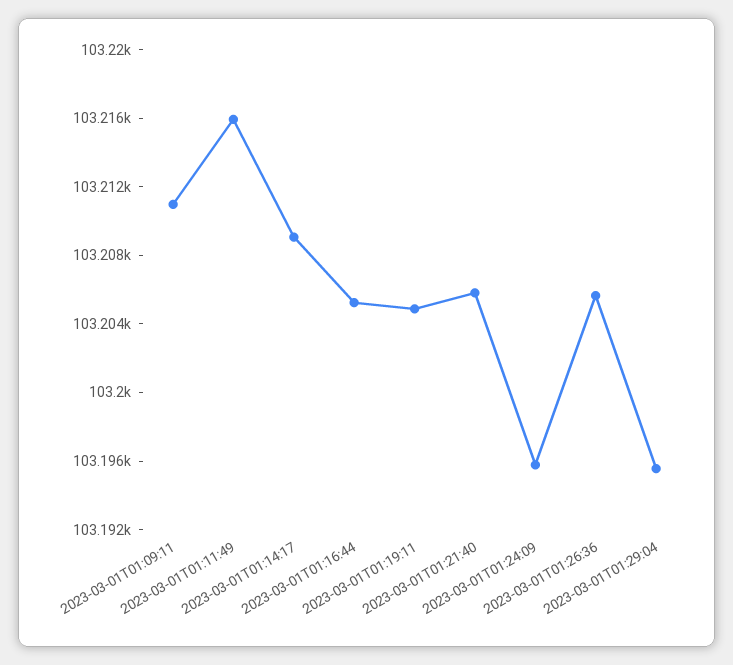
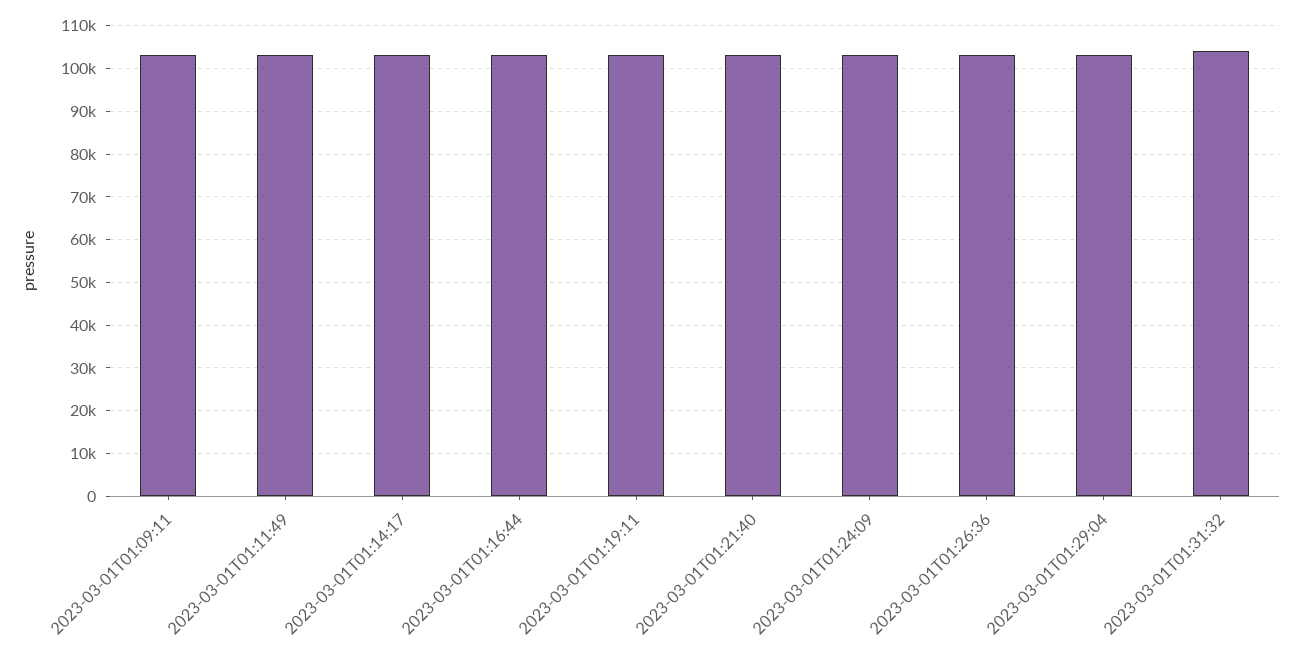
2023-03-01T01:31:32: none -> 104000

